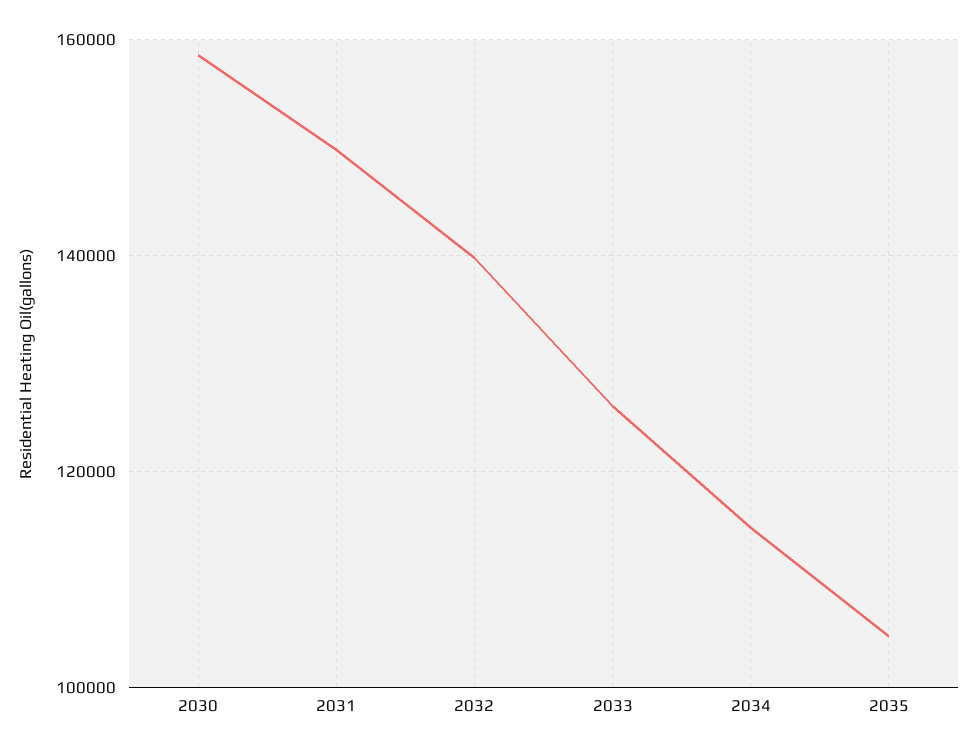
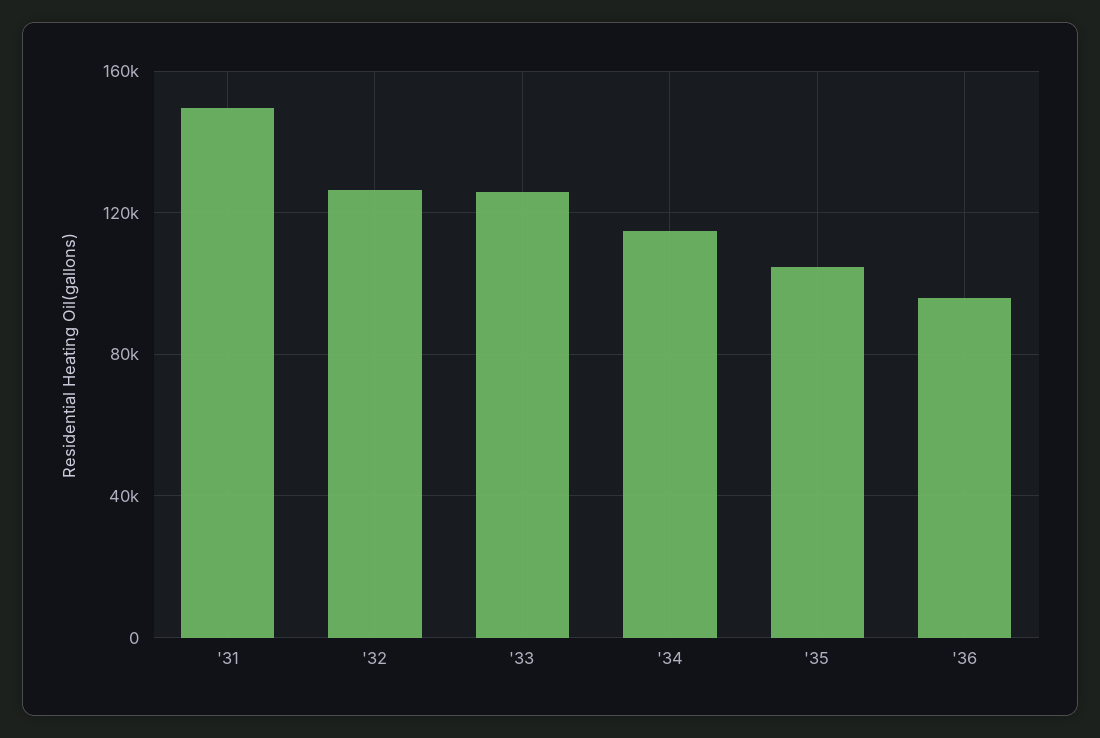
2030: 158000 -> none
2032: 140000 -> 125000
'36: none -> 95000

